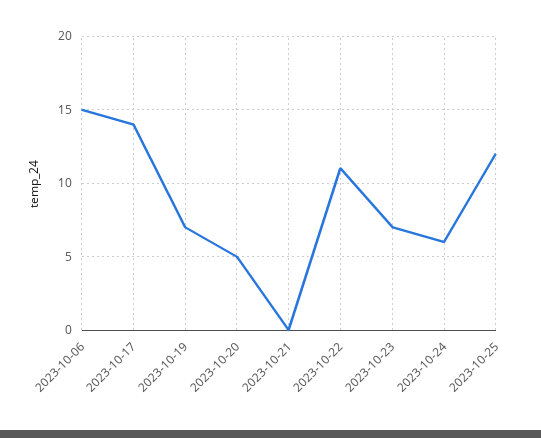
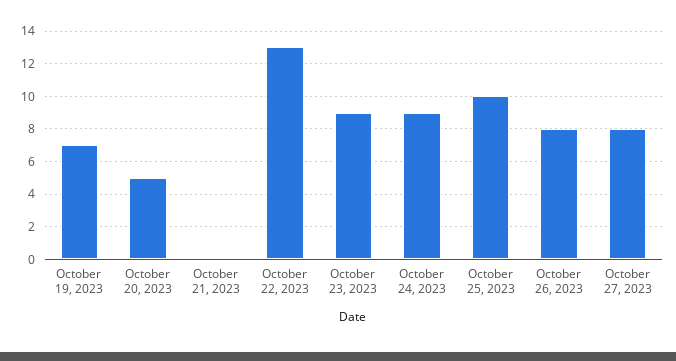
2023-10-06: 15 -> none
2023-10-17: 14 -> none
2023-10-22: 11 -> 13
2023-10-23: 7 -> 9
2023-10-24: 6 -> 9
2023-10-25: 12 -> 10
October 26, 2023: none -> 8
October 27, 2023: none -> 8

